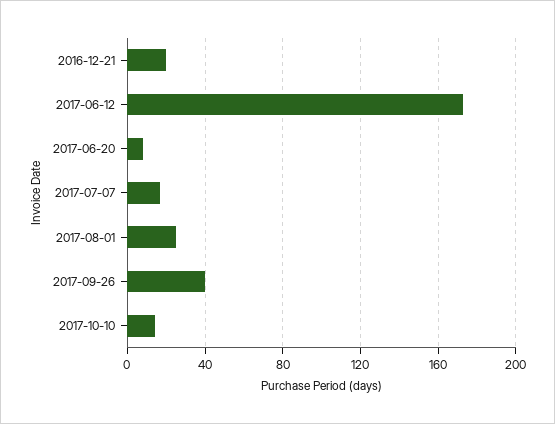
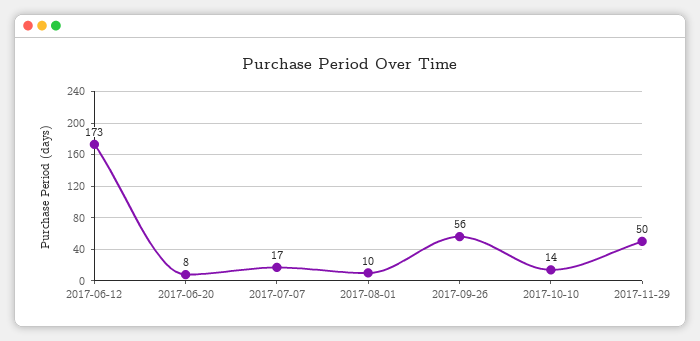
2016-12-21: 20 -> none
2017-08-01: 25 -> 10
2017-09-26: 40 -> 56
2017-11-29: none -> 50

